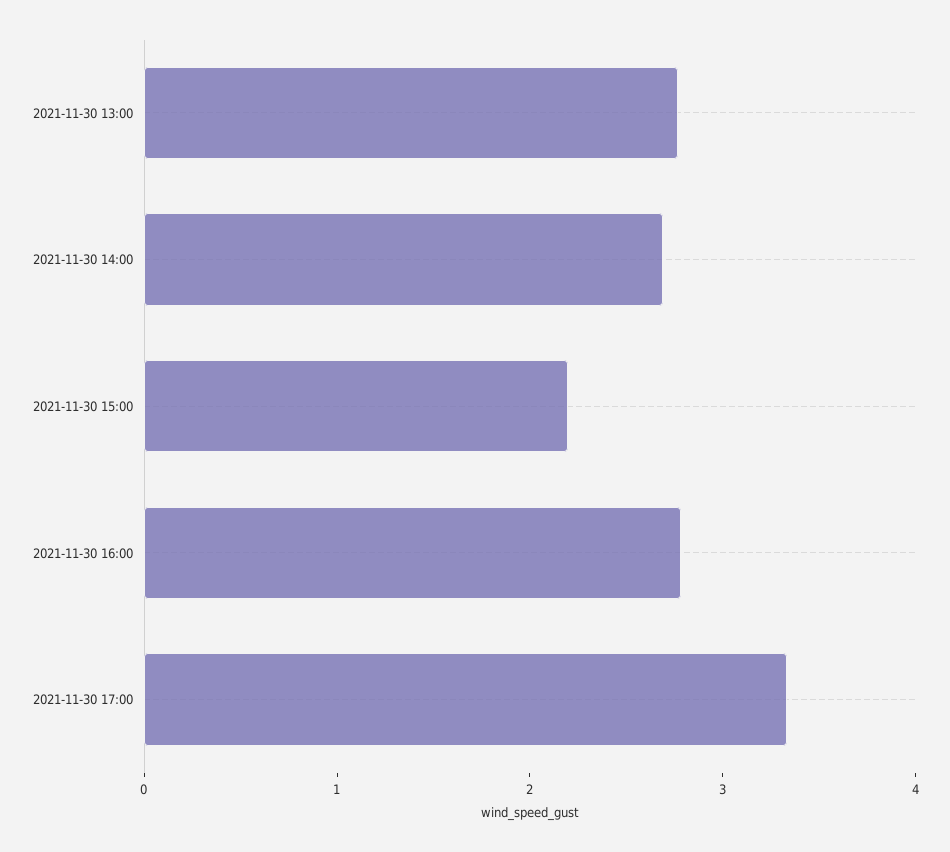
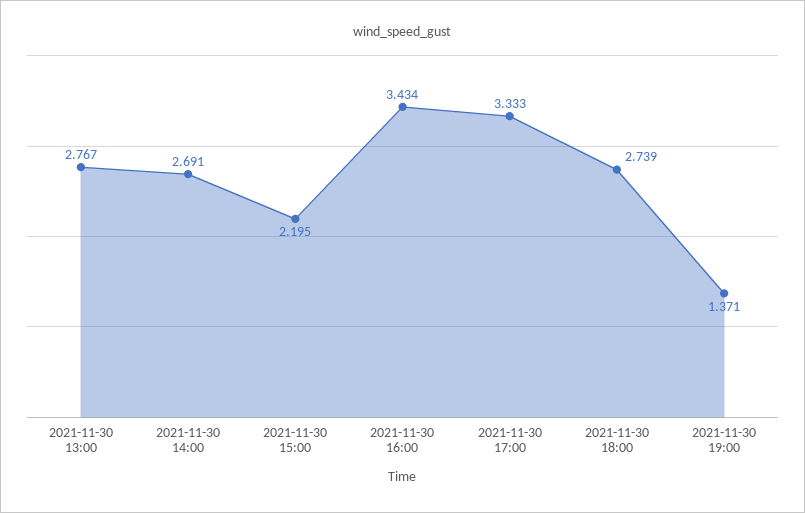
2021-11-30 16:00: 2.8 -> 3.434
2021-11-30 18:00: none -> 2.739
2021-11-30 19:00: none -> 1.371

